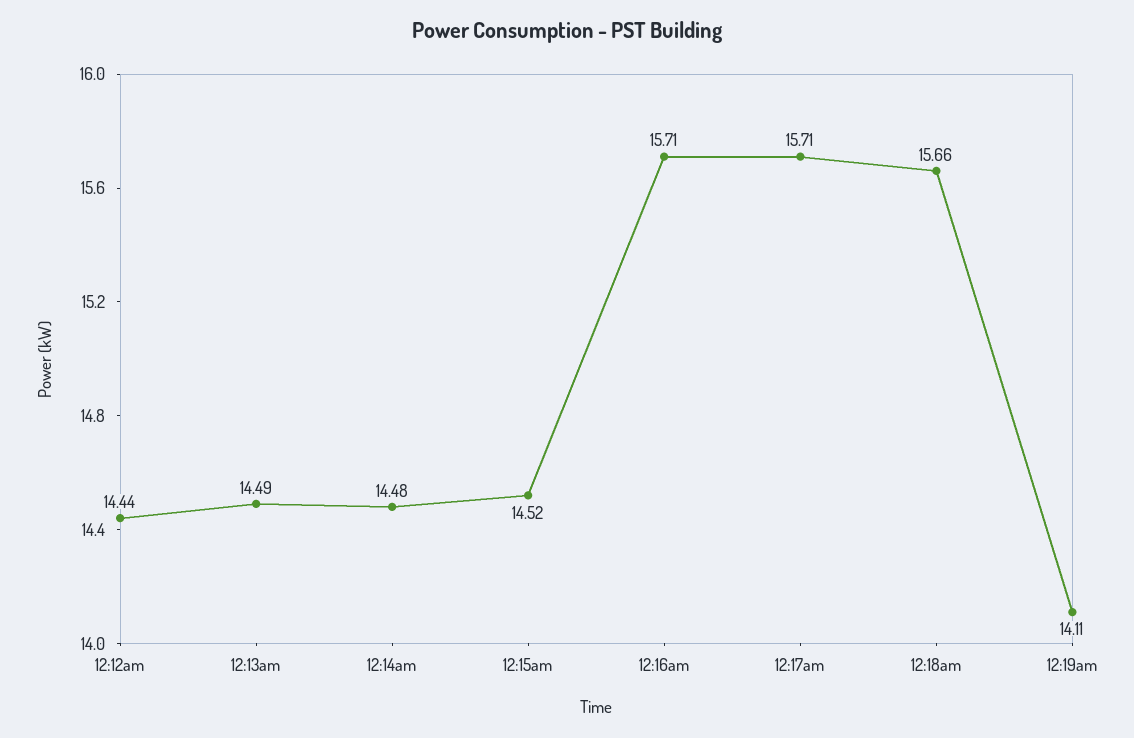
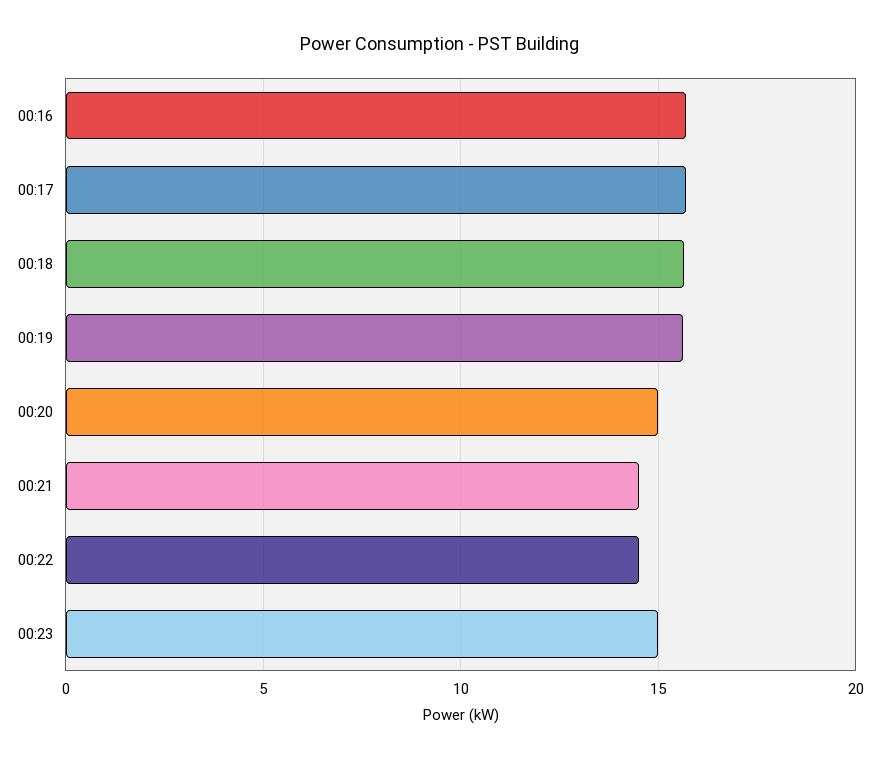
12:12am: 14.44 -> none
12:13am: 14.49 -> none
12:14am: 14.48 -> none
12:15am: 14.52 -> none
12:19am: 14.11 -> 15.5
00:20: none -> 15
00:21: none -> 14.5
00:22: none -> 14.5
00:23: none -> 15

